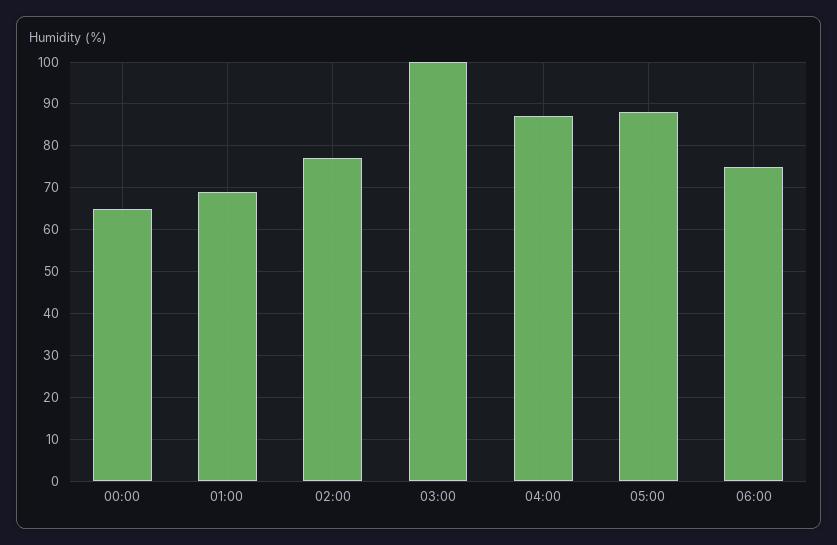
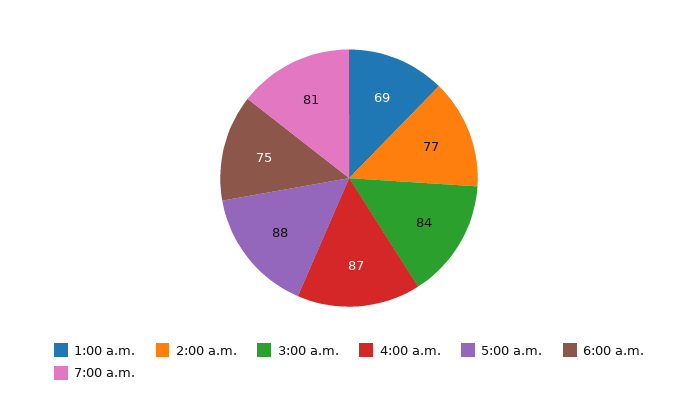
00:00: 65 -> none
03:00: 100 -> 84
7:00 a.m.: none -> 81

